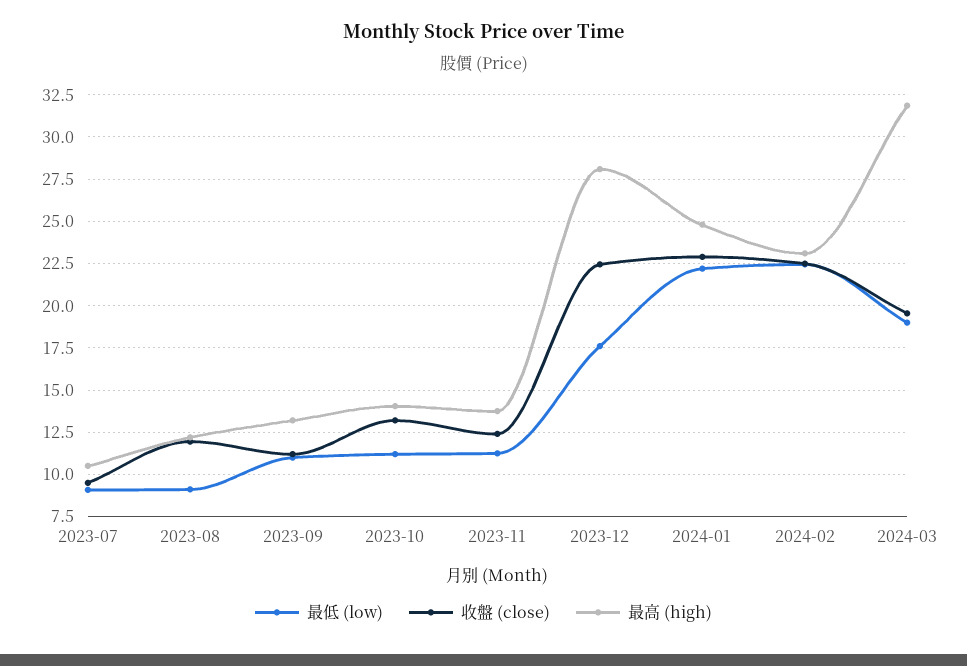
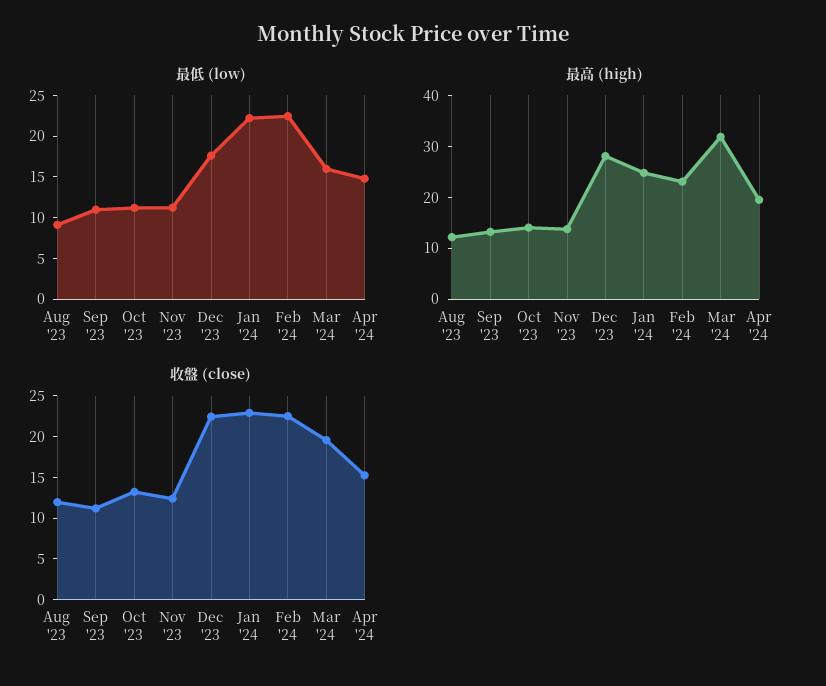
最低 (low), 2023-07: 9 -> none
收盤 (close), 2023-07: 9.5 -> none
最高 (high), 2023-07: 10.5 -> none
最低 (low), 2024-03: 19 -> 16
最低 (low), Apr '24: none -> 15
最高 (high), Apr '24: none -> 20
收盤 (close), Apr '24: none -> 15

